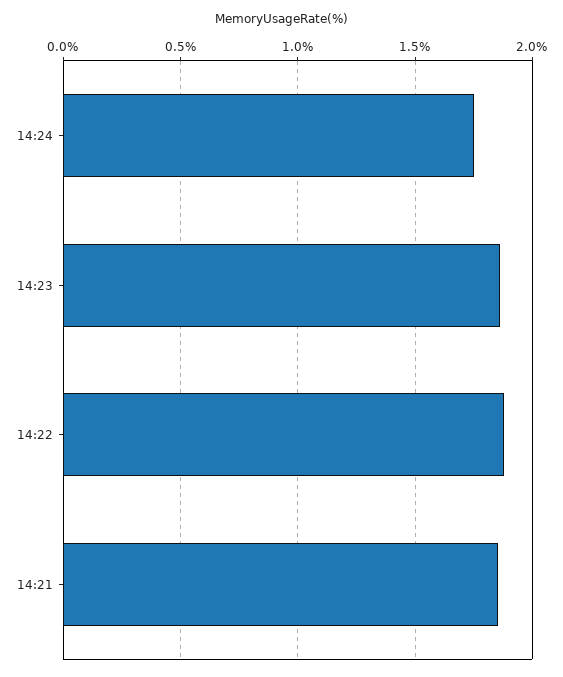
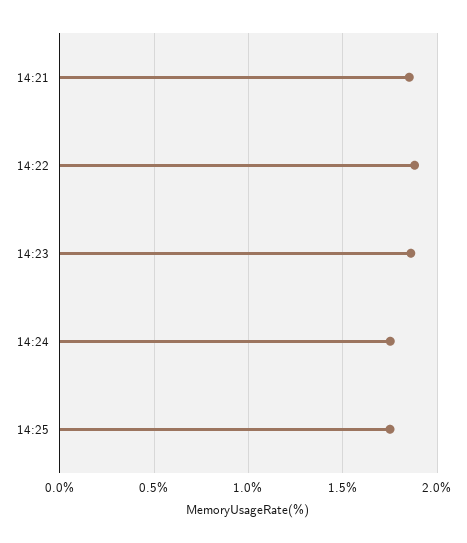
14:25: none -> 1.75

